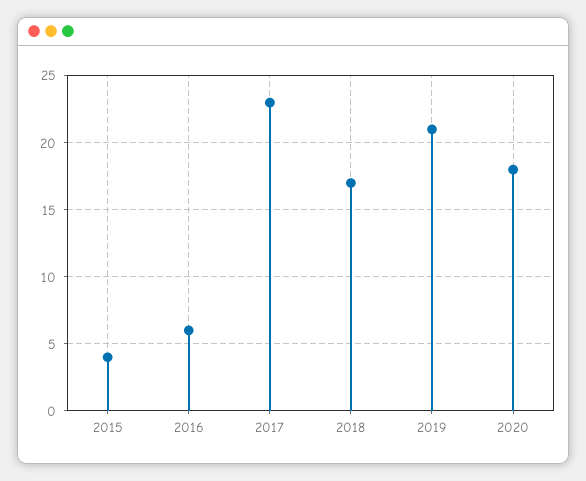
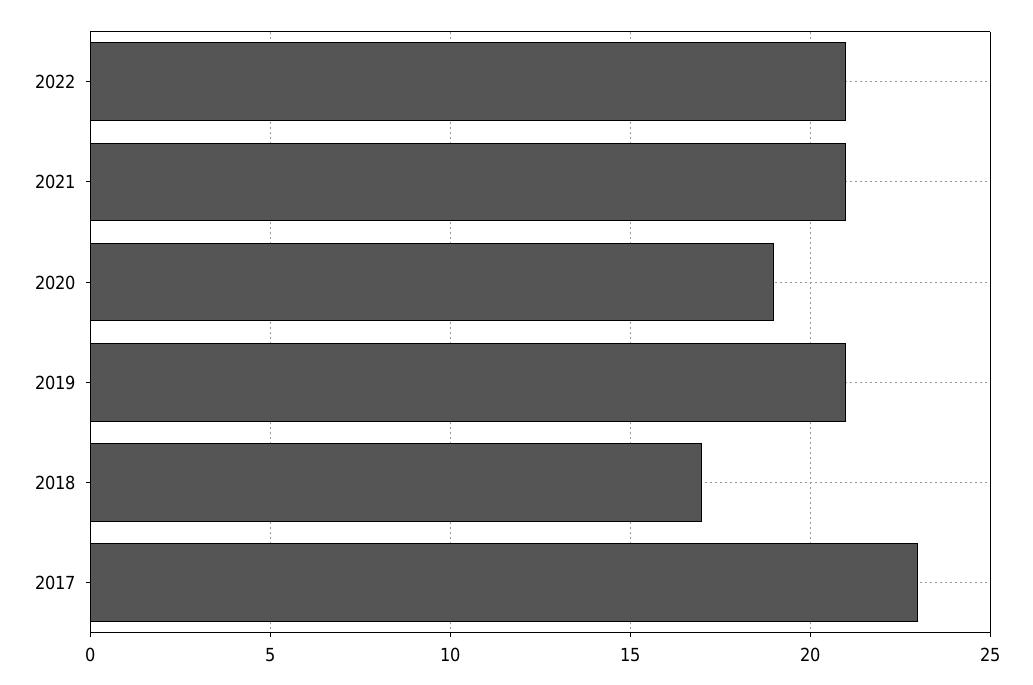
2015: 4 -> none
2016: 6 -> none
2020: 18 -> 19
2022: none -> 21
2021: none -> 21

